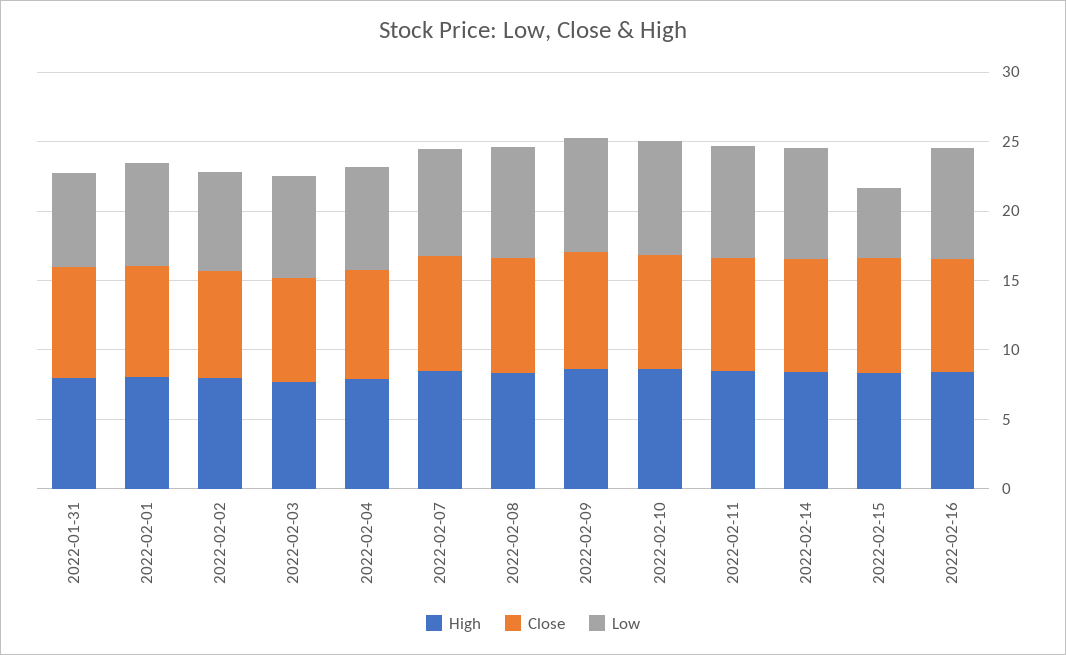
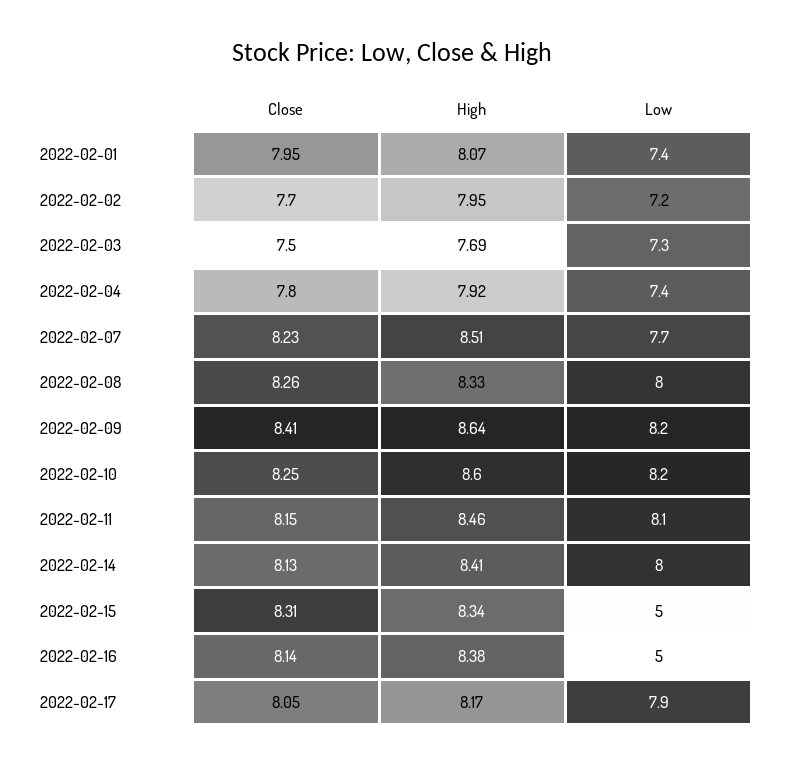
High, 2022-01-31: 8 -> none
Close, 2022-01-31: 8 -> none
Low, 2022-01-31: 7 -> none
Low, 2022-02-16: 8 -> 5
Close, 2022-02-17: none -> 8.05
High, 2022-02-17: none -> 8.17
Low, 2022-02-17: none -> 7.9

